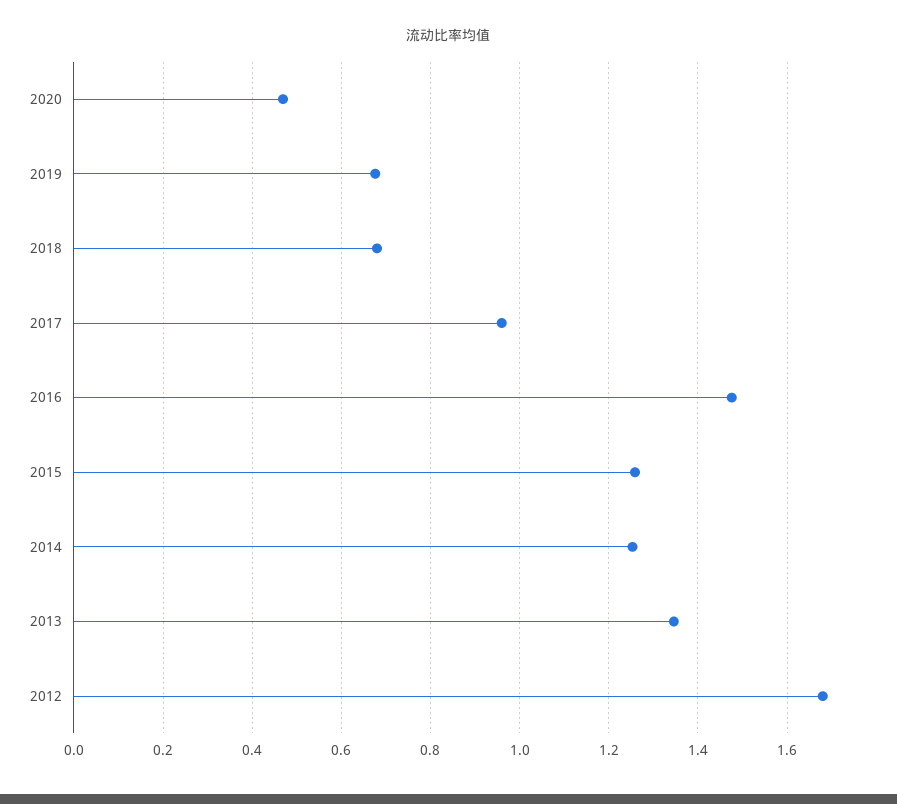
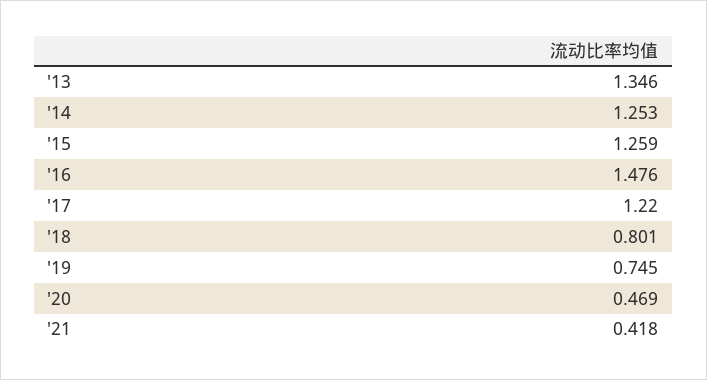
2019: 0.68 -> 0.745
2018: 0.68 -> 0.801
2017: 0.96 -> 1.22
2012: 1.68 -> none
'21: none -> 0.418

